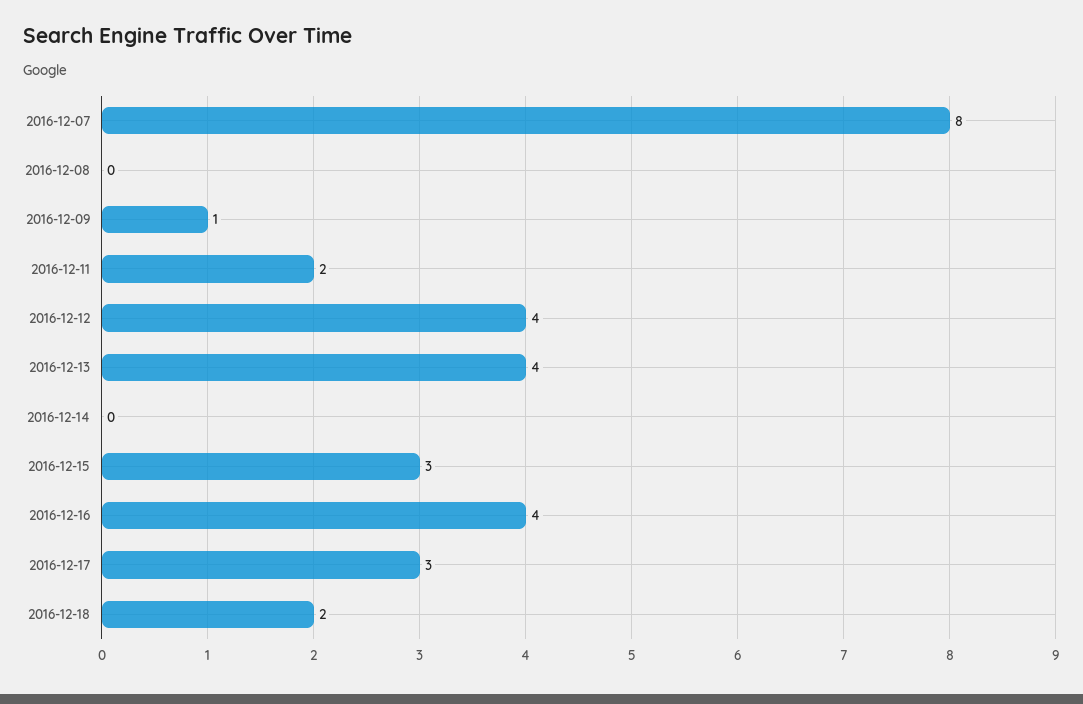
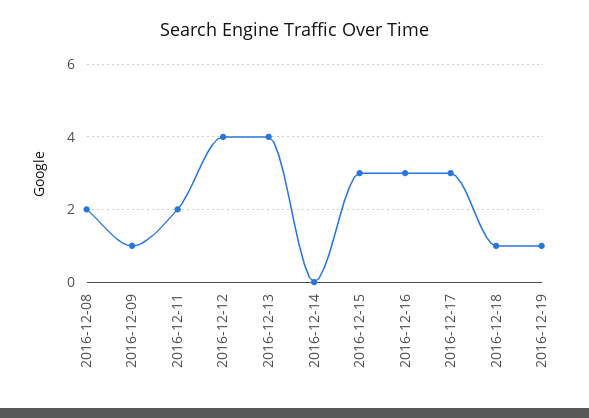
2016-12-07: 8 -> none
2016-12-08: 0 -> 2
2016-12-16: 4 -> 3
2016-12-18: 2 -> 1
2016-12-19: none -> 1

